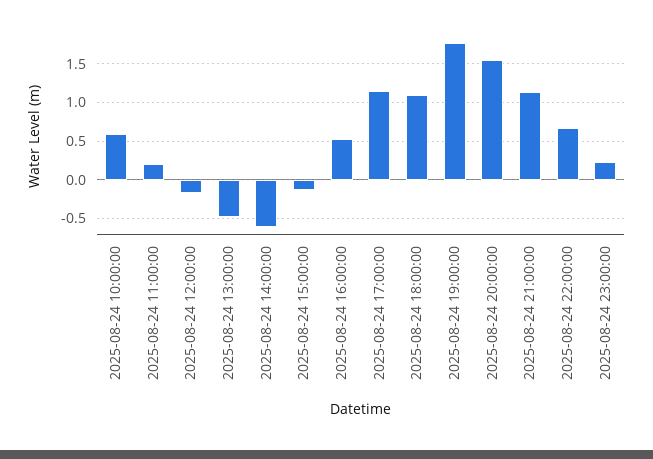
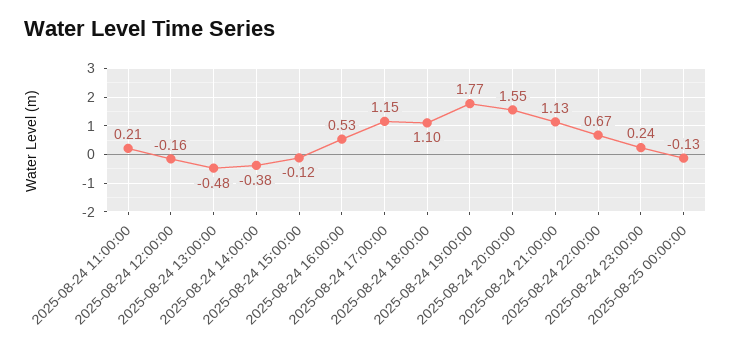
2025-08-24 10:00:00: 0.6 -> none
2025-08-24 14:00:00: -0.6 -> -0.38
2025-08-25 00:00:00: none -> -0.13

